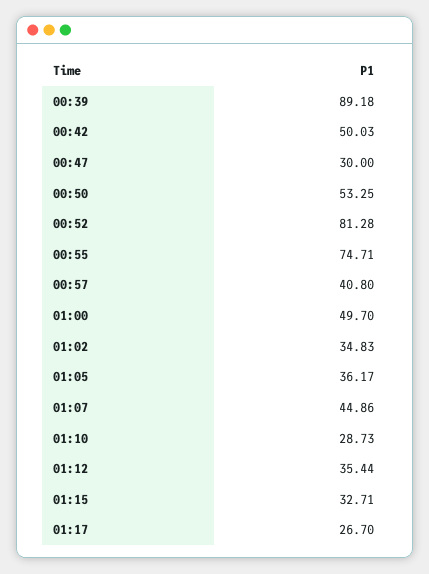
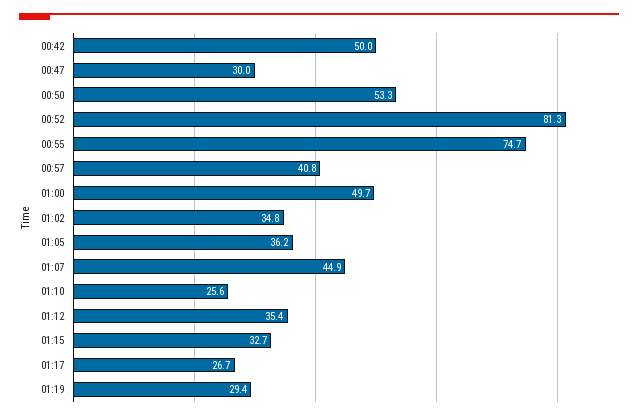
00:39: 89.18 -> none
01:10: 28.73 -> 25.6
01:19: none -> 29.4

